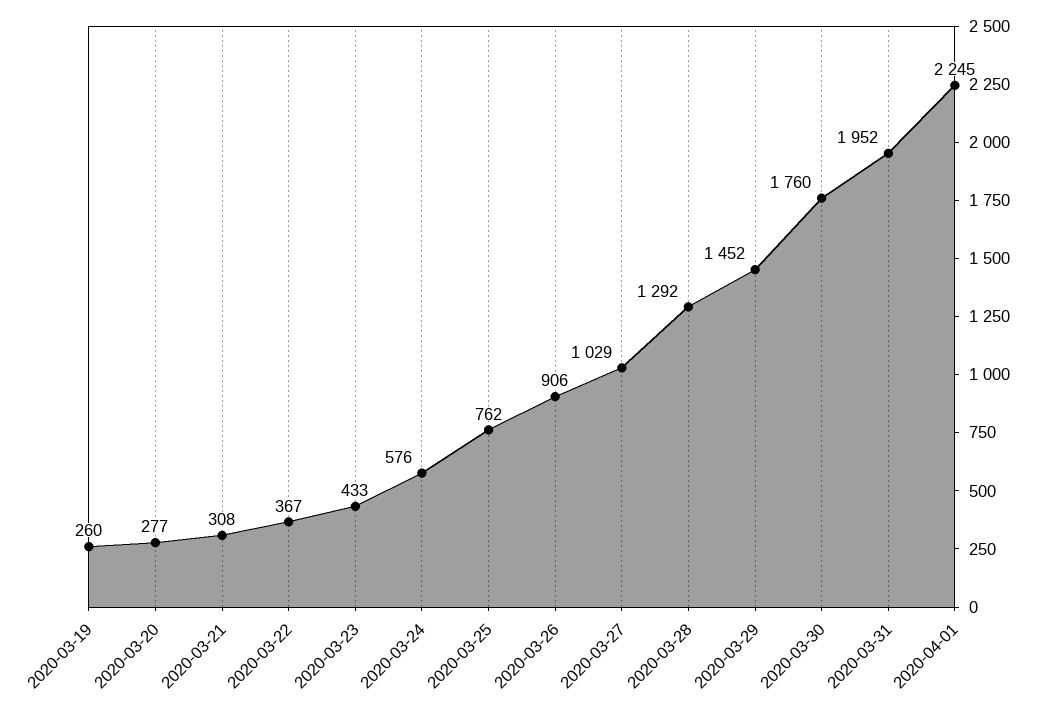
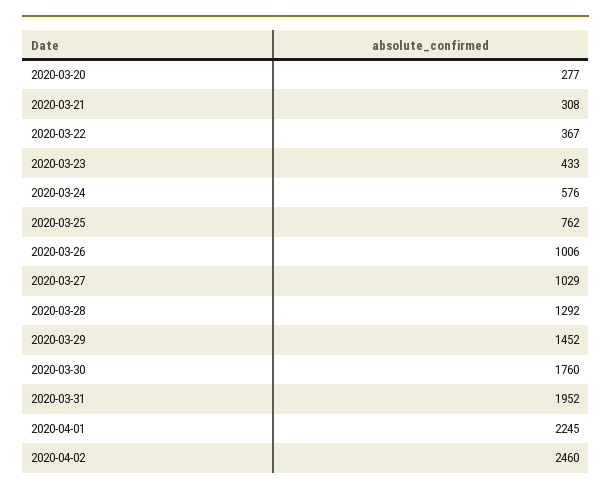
2020-03-19: 260 -> none
2020-03-26: 906 -> 1006
2020-04-02: none -> 2460

